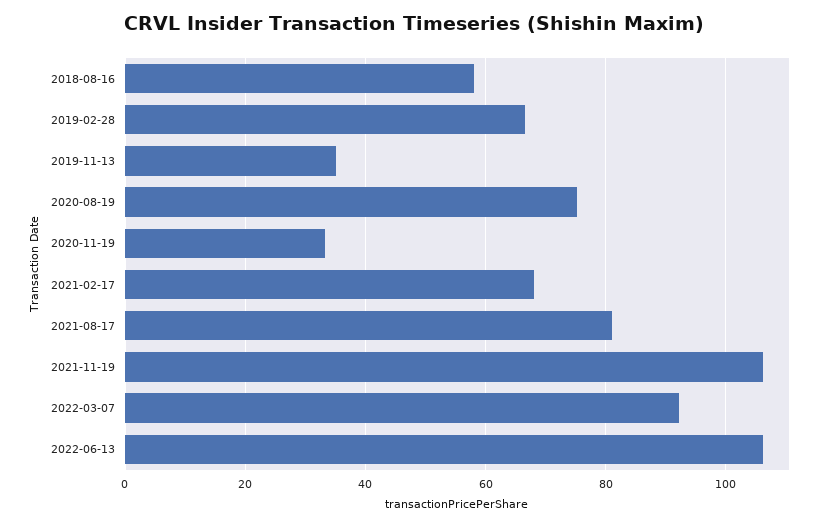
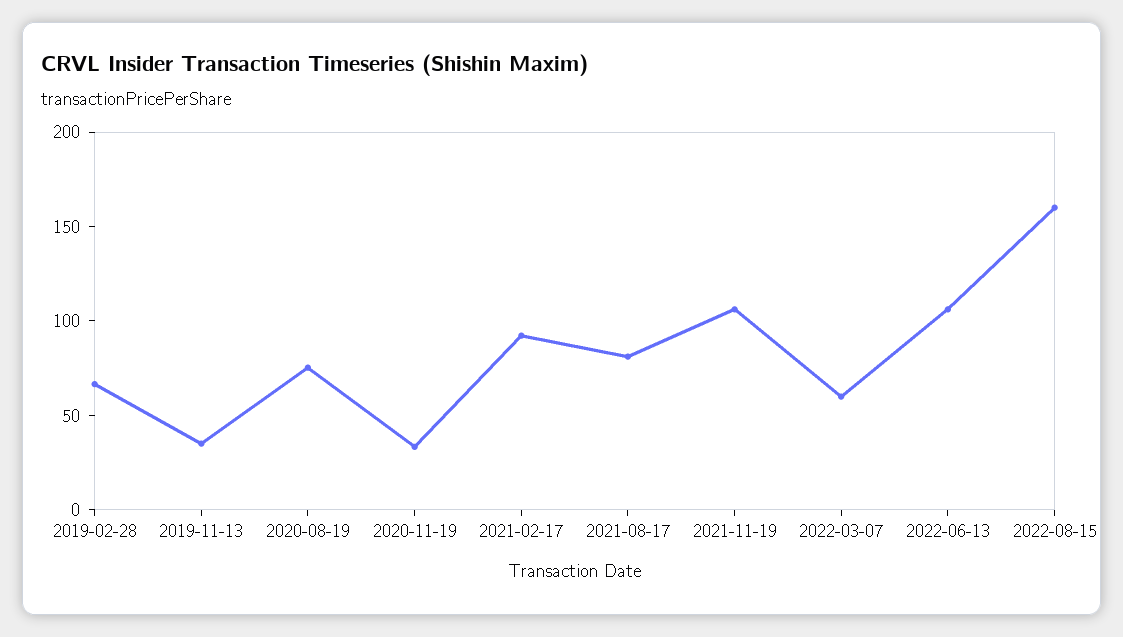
2018-08-16: 58 -> none
2021-02-17: 68 -> 90
2022-03-07: 92 -> 60
2022-08-15: none -> 160

